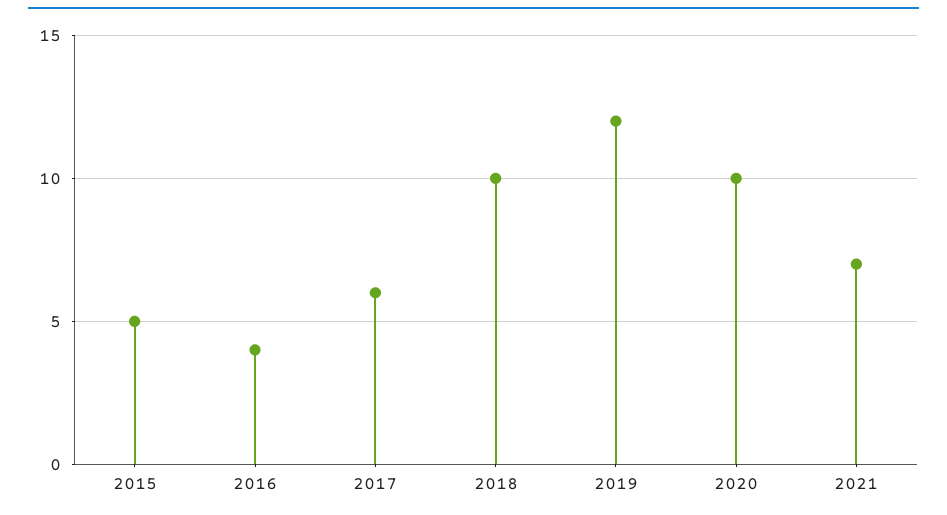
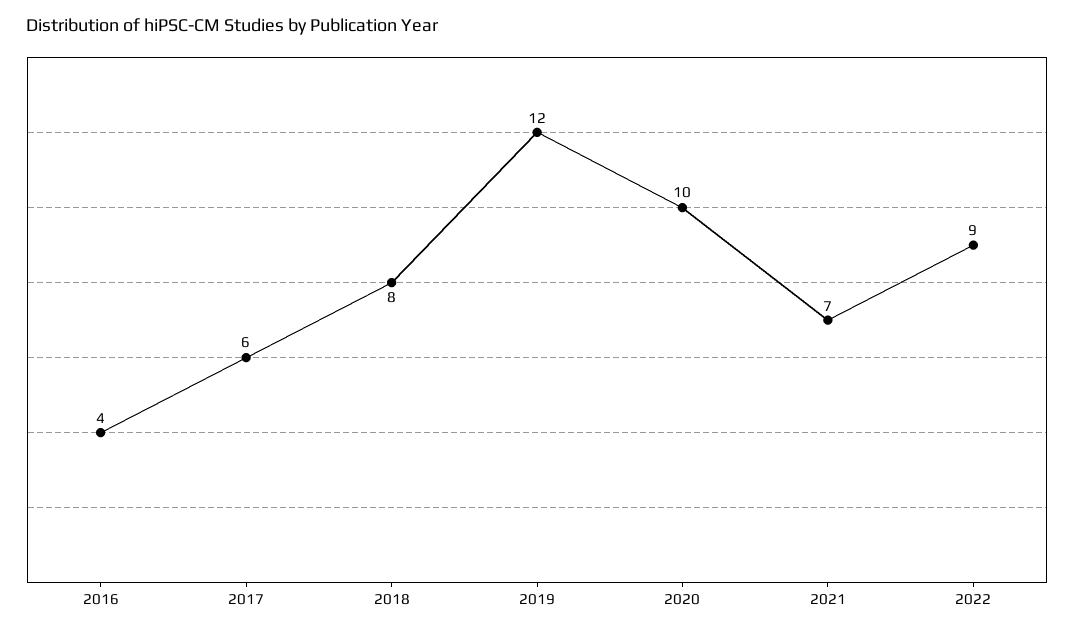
2015: 5 -> none
2018: 10 -> 8
2022: none -> 9

